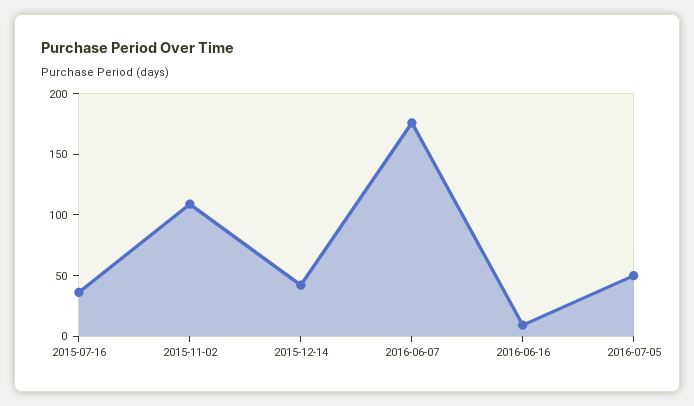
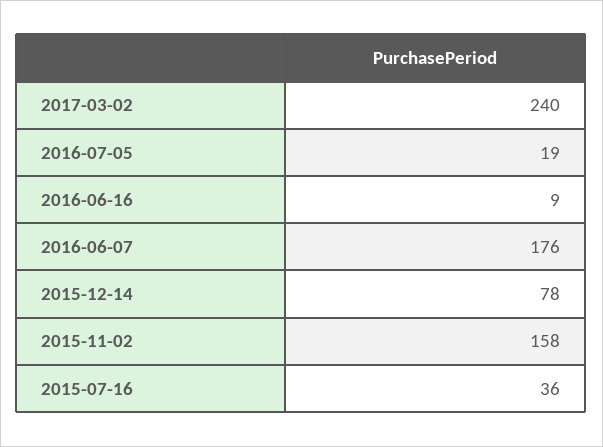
2015-11-02: 110 -> 158
2015-12-14: 40 -> 78
2016-07-05: 50 -> 19
2017-03-02: none -> 240

